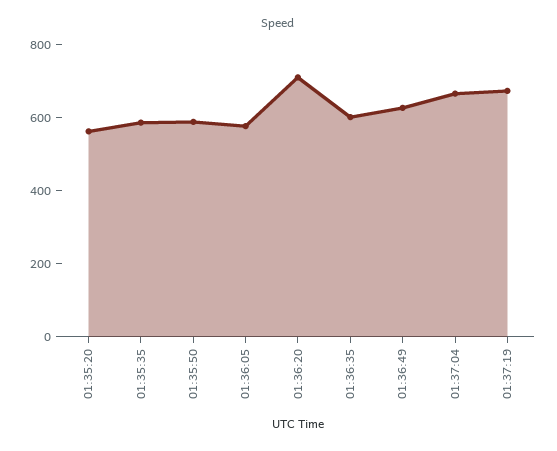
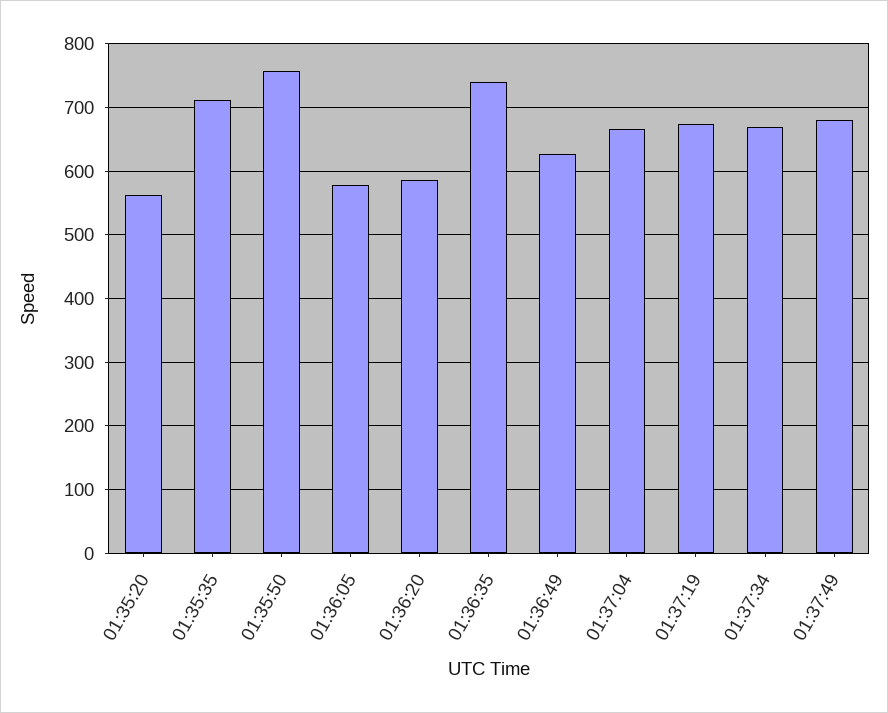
01:35:35: 600 -> 710
01:35:50: 600 -> 760
01:36:20: 700 -> 590
01:36:35: 600 -> 740
01:37:34: none -> 670
01:37:49: none -> 680

